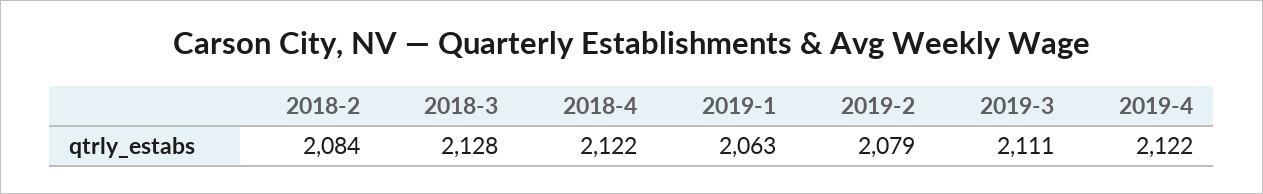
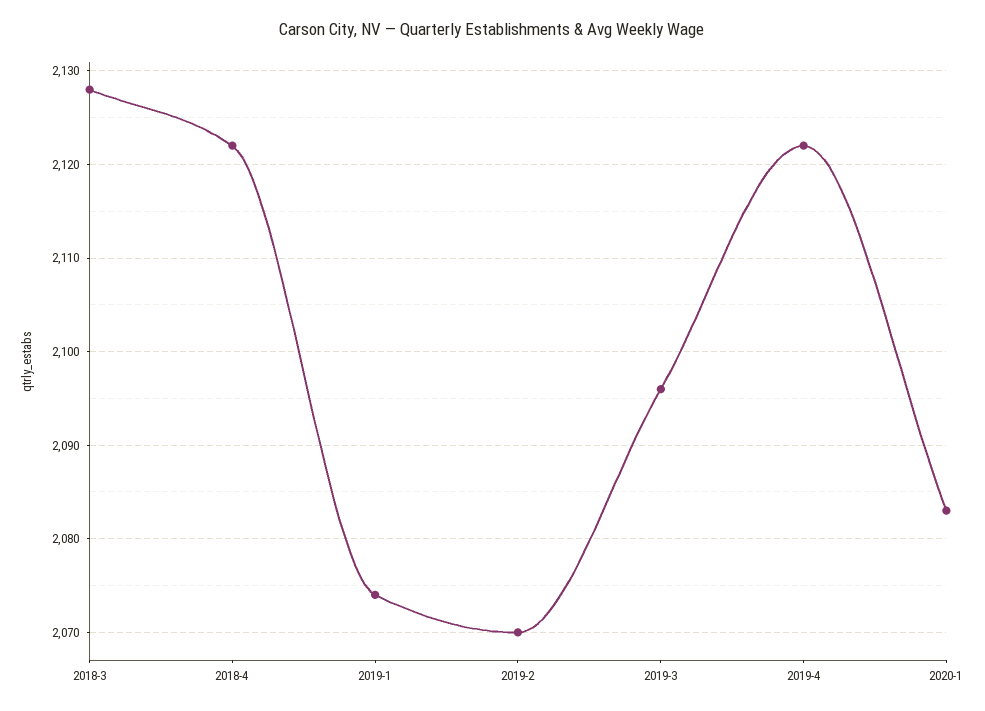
2018-2: 2084 -> none
2019-1: 2063 -> 2074
2019-2: 2079 -> 2070
2019-3: 2111 -> 2096
2020-1: none -> 2083

